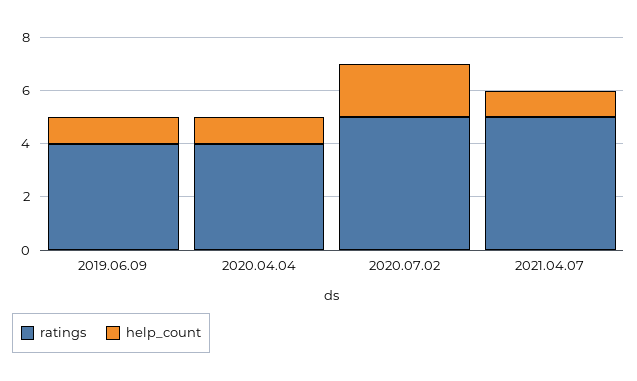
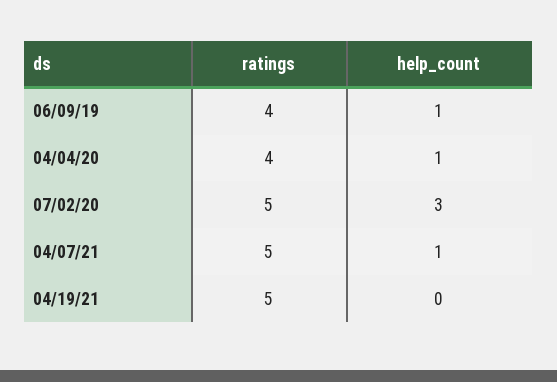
help_count, 2020.07.02: 2 -> 3
ratings, 04/19/21: none -> 5
help_count, 04/19/21: none -> 0

